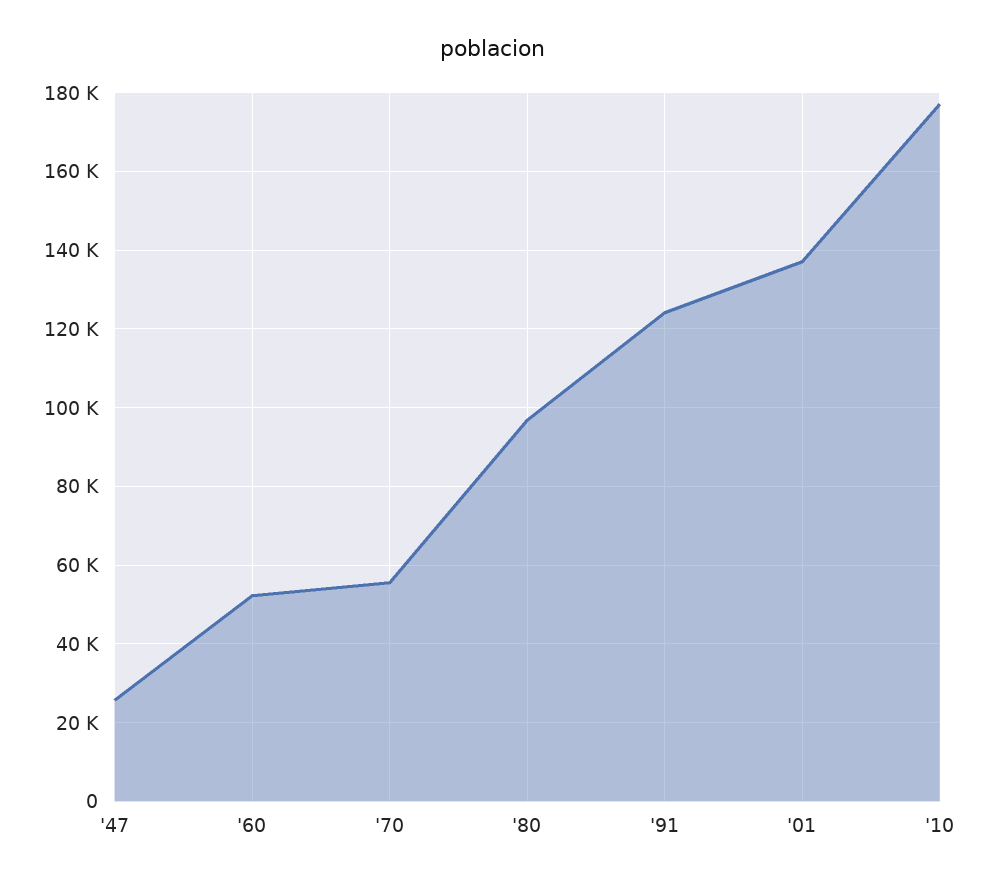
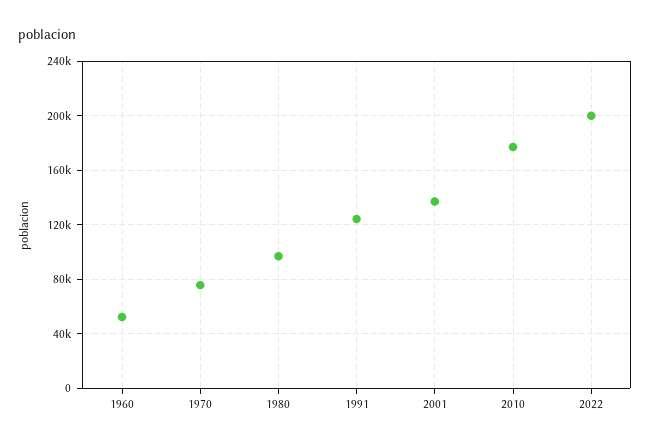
'47: 26000 -> none
'70: 56000 -> 75000
2022: none -> 200000

